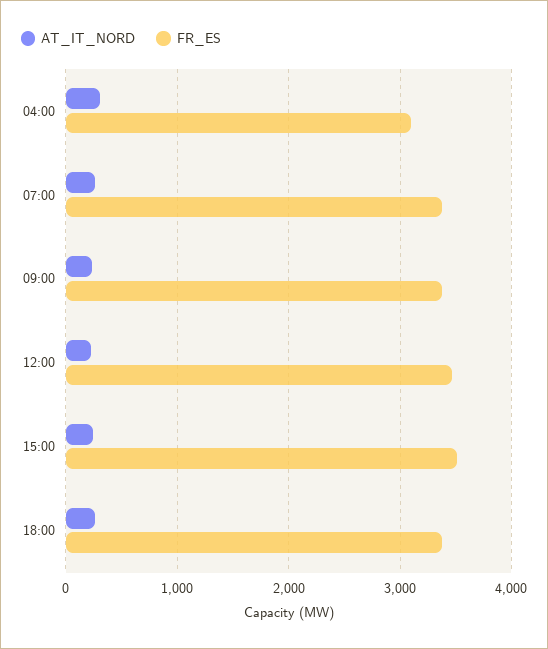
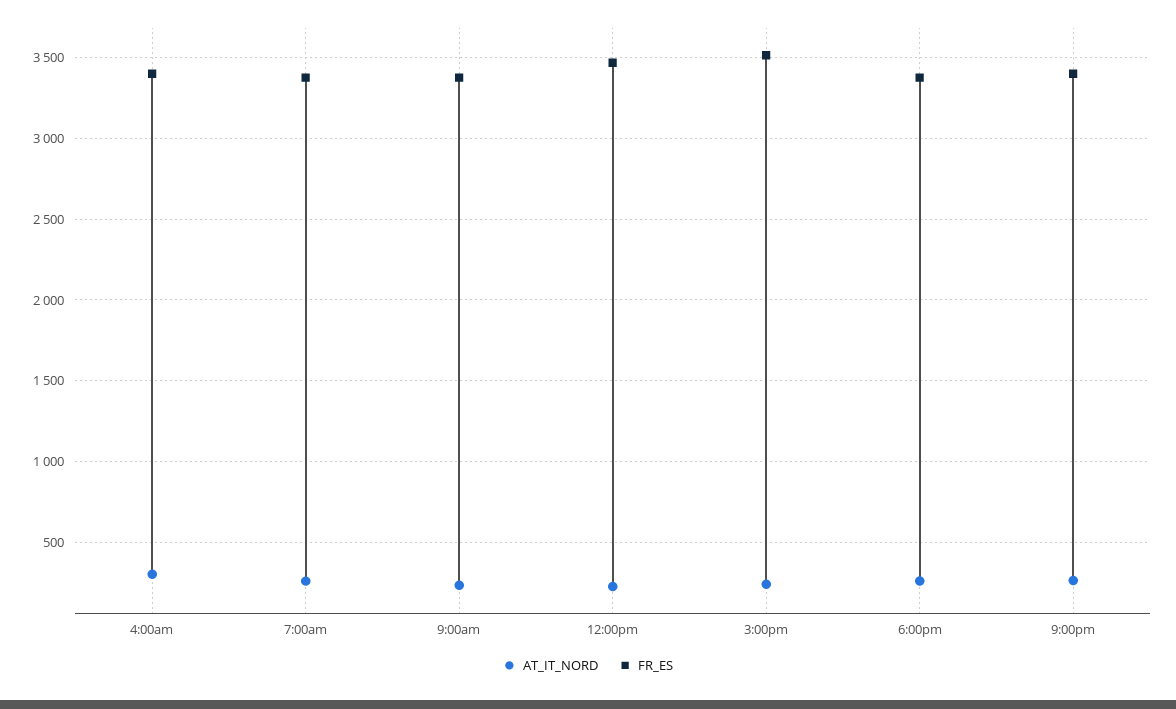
FR_ES, 04:00: 3100 -> 3400
AT_IT_NORD, 9:00pm: none -> 250
FR_ES, 9:00pm: none -> 3400

